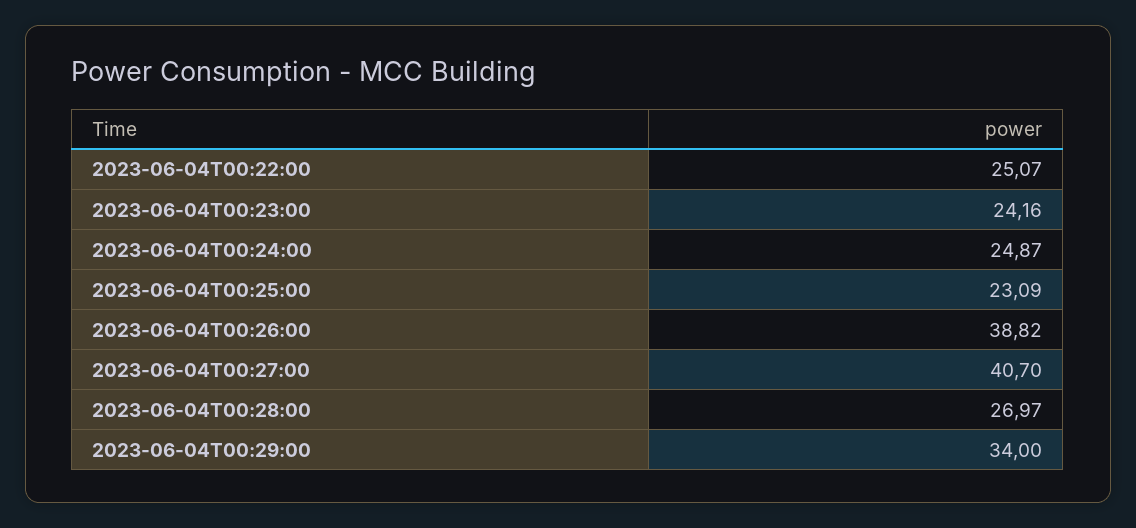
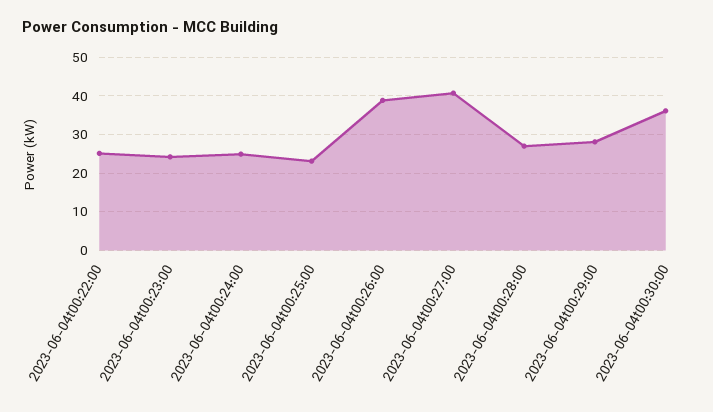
2023-06-04T00:29:00: 34 -> 28
2023-06-04t00:30:00: none -> 36

